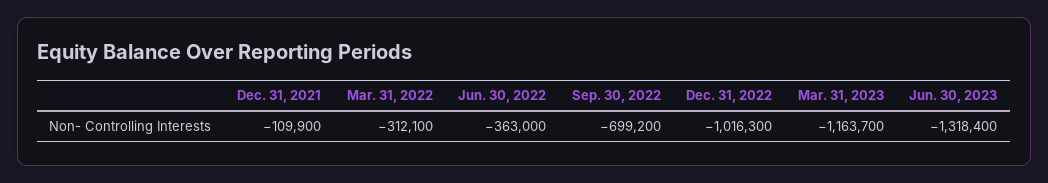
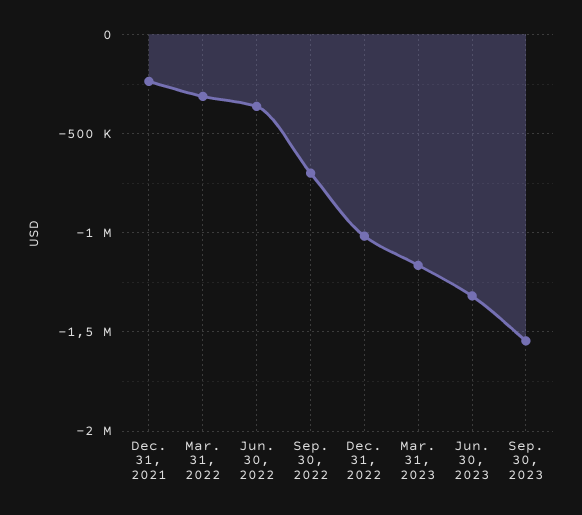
Dec. 31, 2021: -109900 -> -250000
Sep. 30, 2023: none -> -1550000

